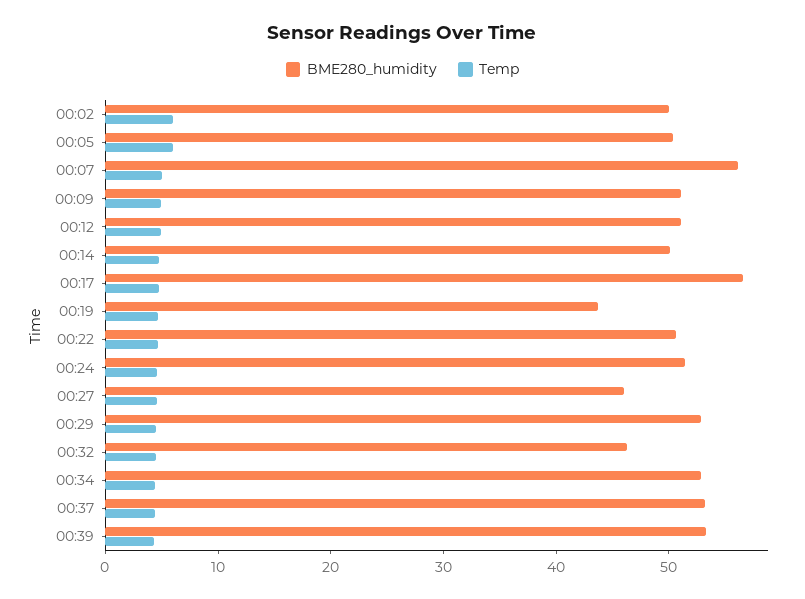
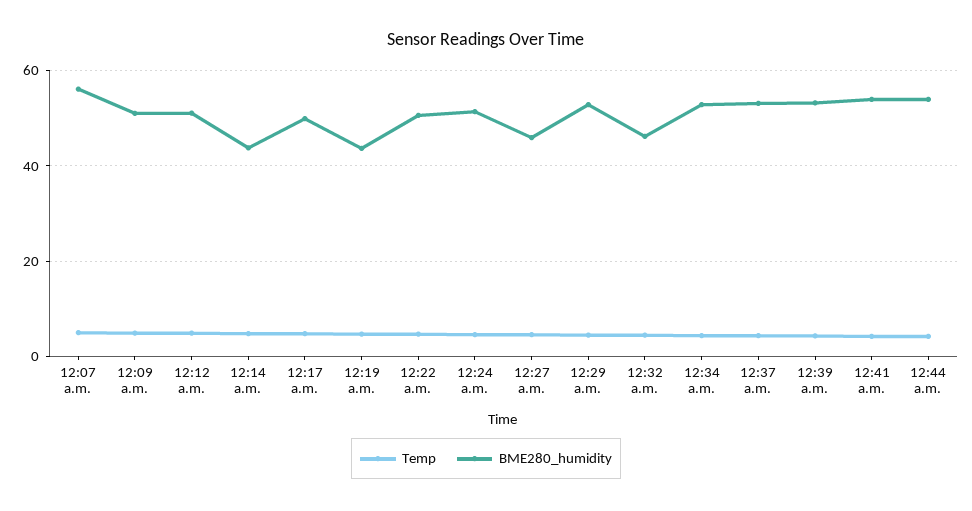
BME280_humidity, 00:02: 50 -> none
Temp, 00:02: 6 -> none
BME280_humidity, 00:05: 50 -> none
Temp, 00:05: 6 -> none
BME280_humidity, 00:14: 50 -> 44
BME280_humidity, 00:17: 56 -> 50
Temp, 12:41 a.m.: none -> 4
BME280_humidity, 12:41 a.m.: none -> 54
Temp, 12:44 a.m.: none -> 4
BME280_humidity, 12:44 a.m.: none -> 54

